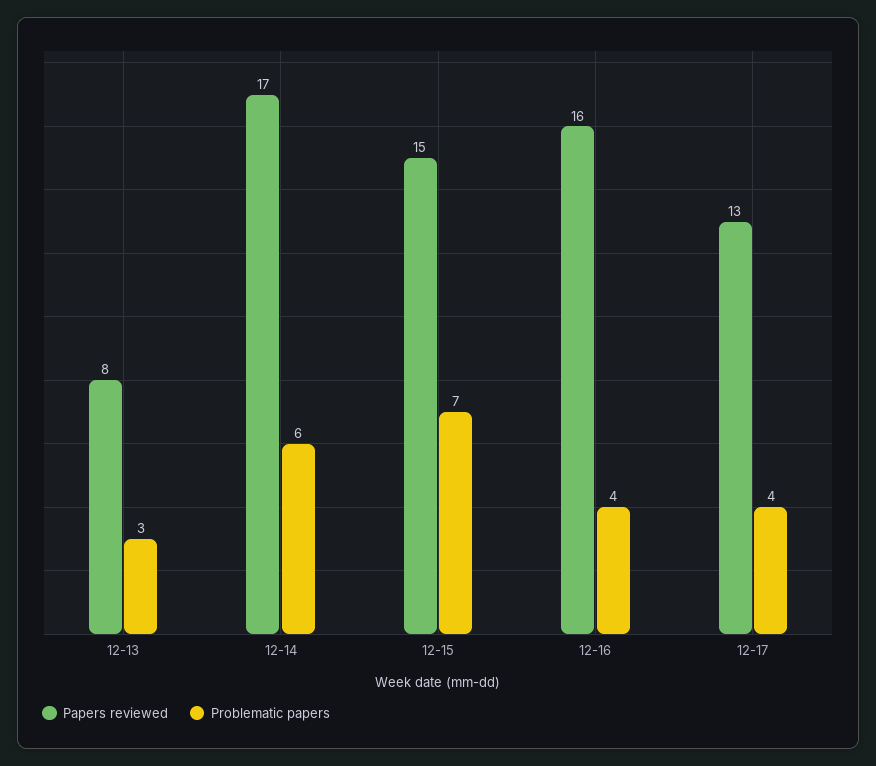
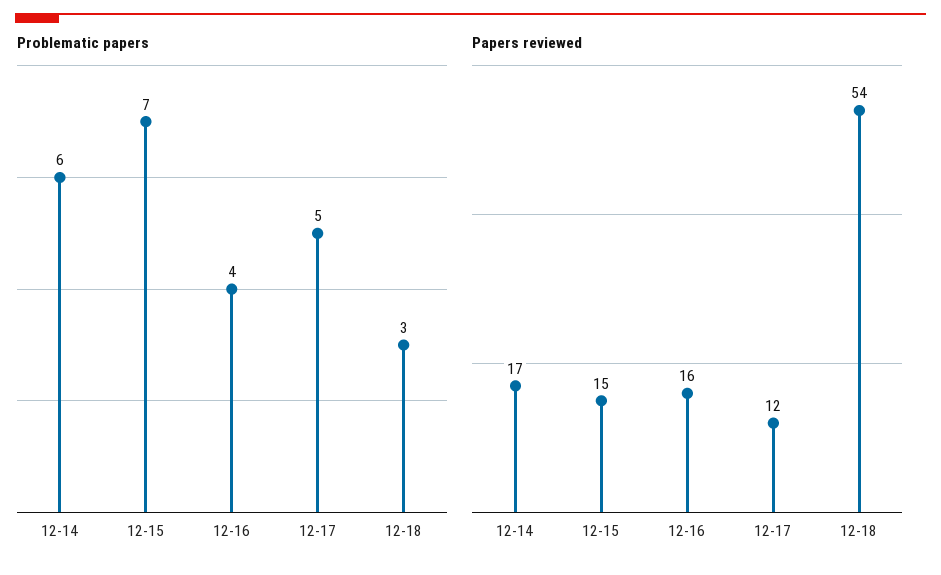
Papers reviewed, 12-13: 8 -> none
Problematic papers, 12-13: 3 -> none
Papers reviewed, 12-17: 13 -> 12
Problematic papers, 12-17: 4 -> 5
Problematic papers, 12-18: none -> 3
Papers reviewed, 12-18: none -> 54

